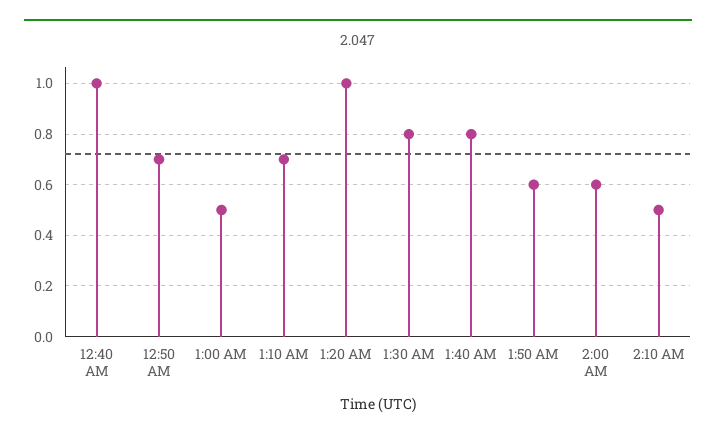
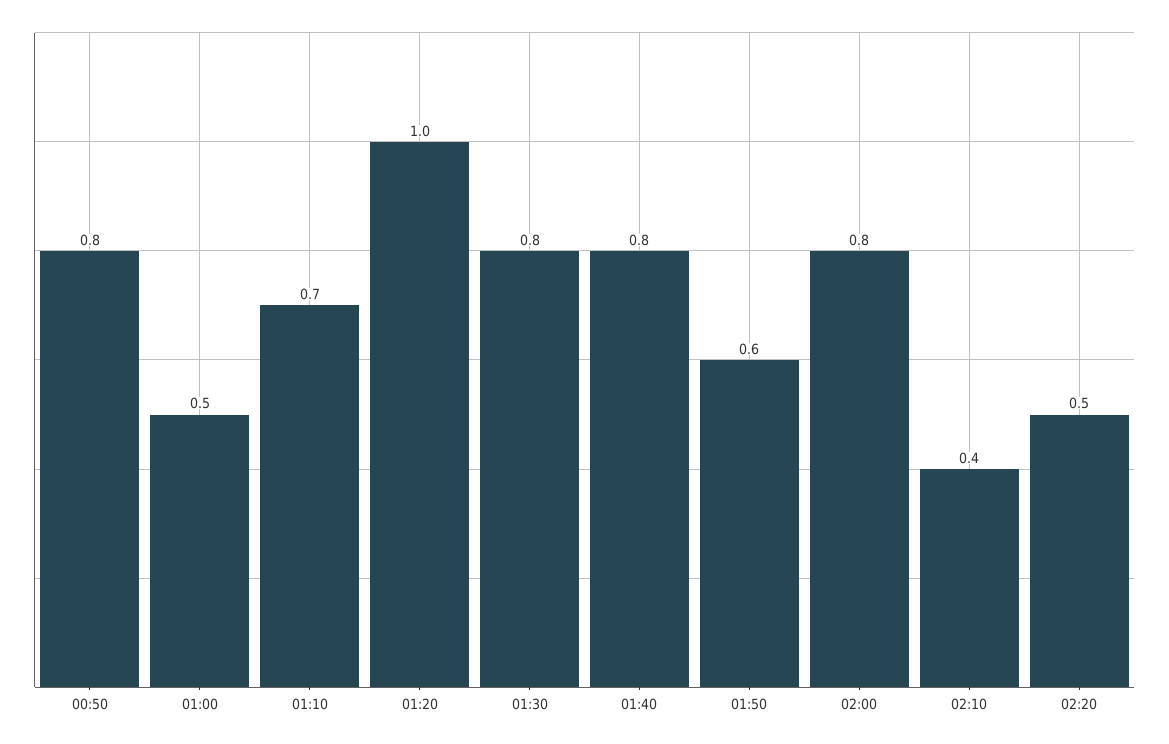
12:40 AM: 1 -> none
12:50 AM: 0.7 -> 0.8
2:00 AM: 0.6 -> 0.8
2:10 AM: 0.5 -> 0.4
02:20: none -> 0.5

